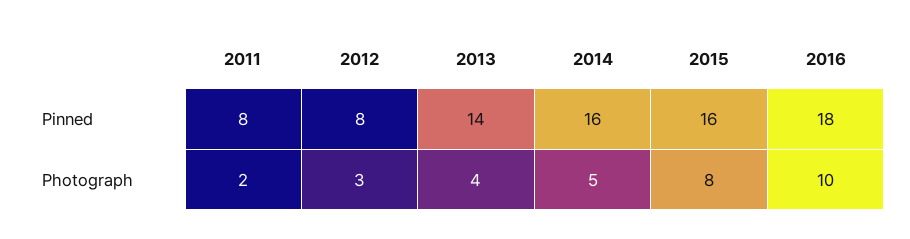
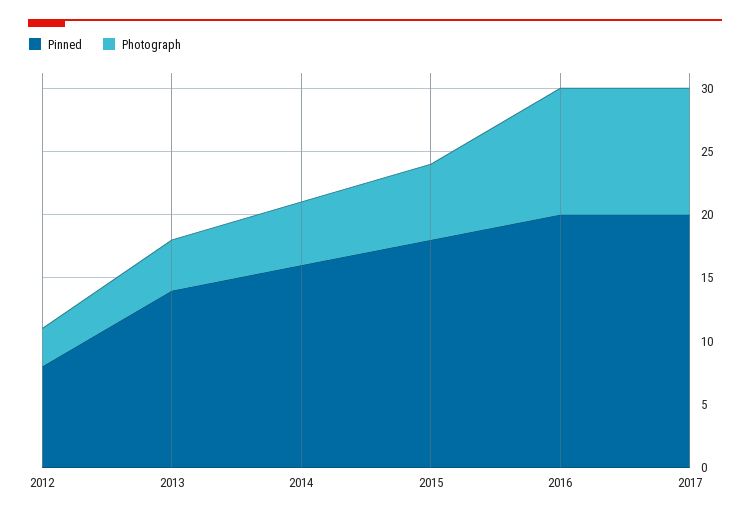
Pinned, 2011: 8 -> none
Pinned, 2015: 16 -> 18
Pinned, 2016: 18 -> 20
Photograph, 2011: 2 -> none
Photograph, 2015: 8 -> 6
Pinned, 2017: none -> 20
Photograph, 2017: none -> 10

